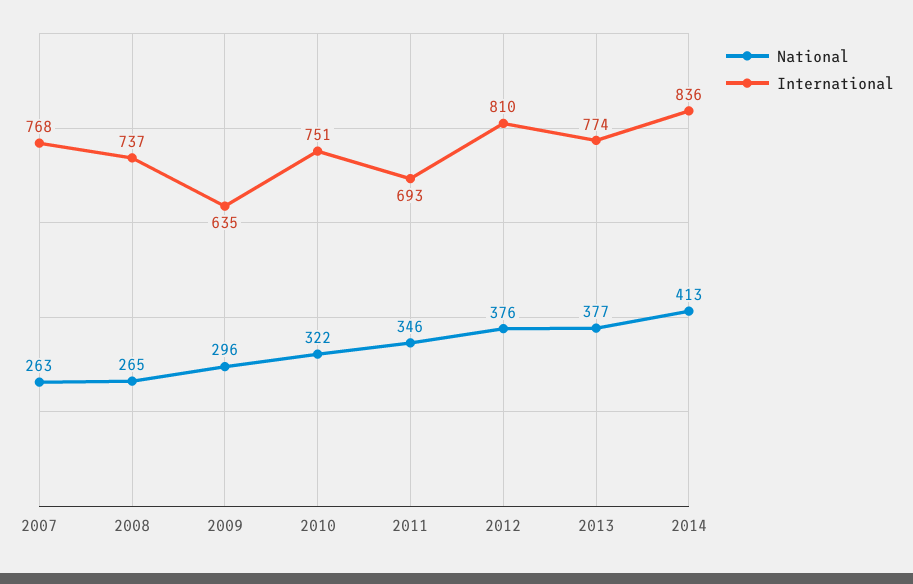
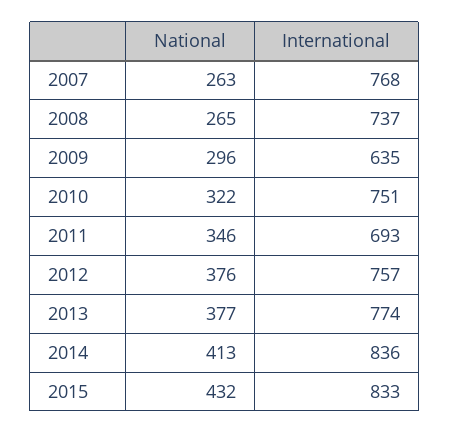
International, 2012: 810 -> 757
National, 2015: none -> 432
International, 2015: none -> 833

